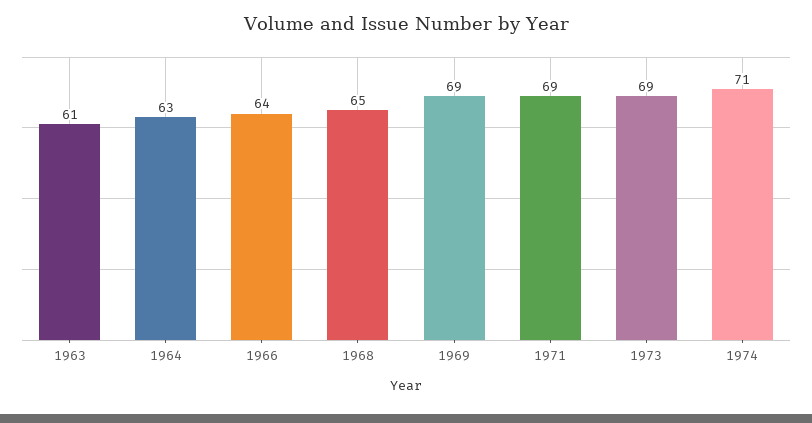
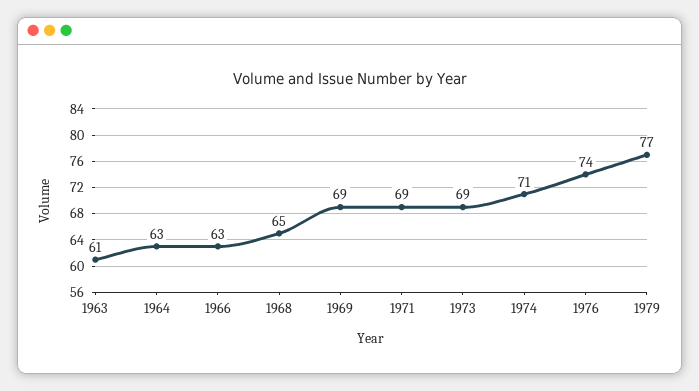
1966: 64 -> 63
1976: none -> 74
1979: none -> 77

